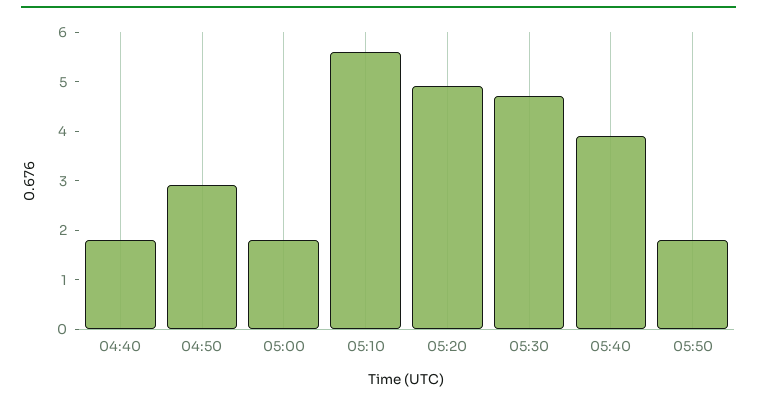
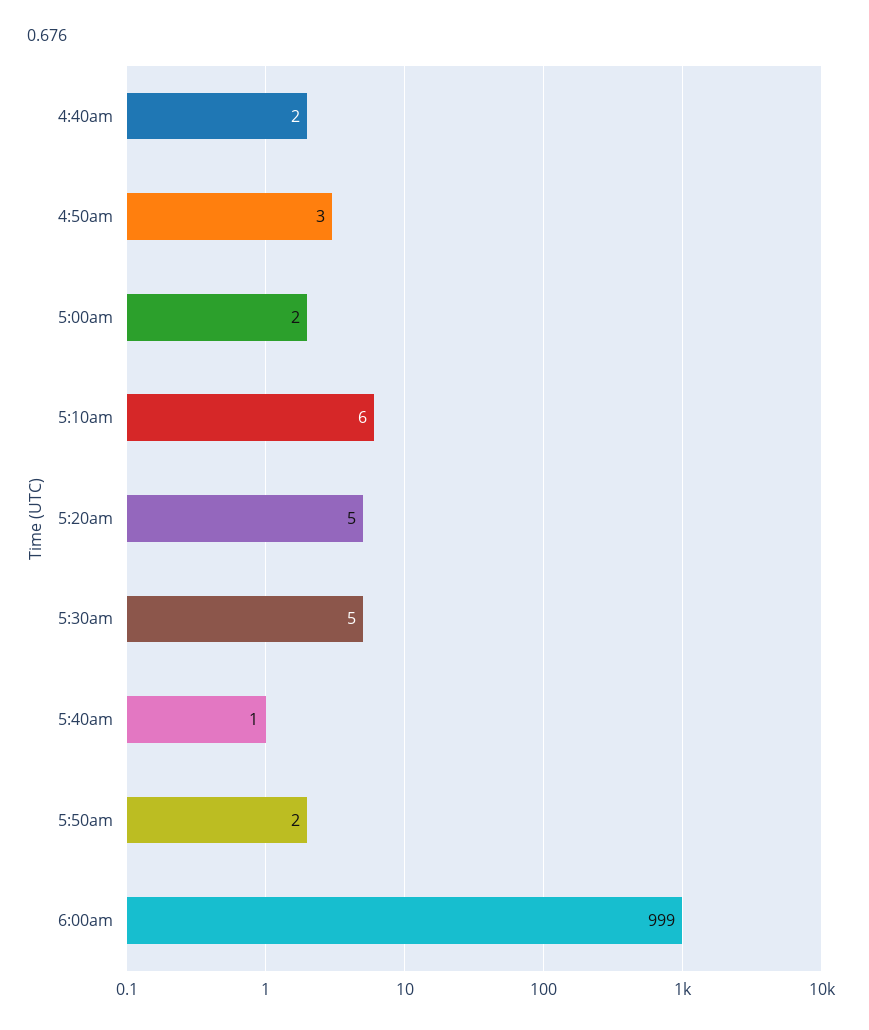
05:40: 4 -> 1
6:00am: none -> 999

